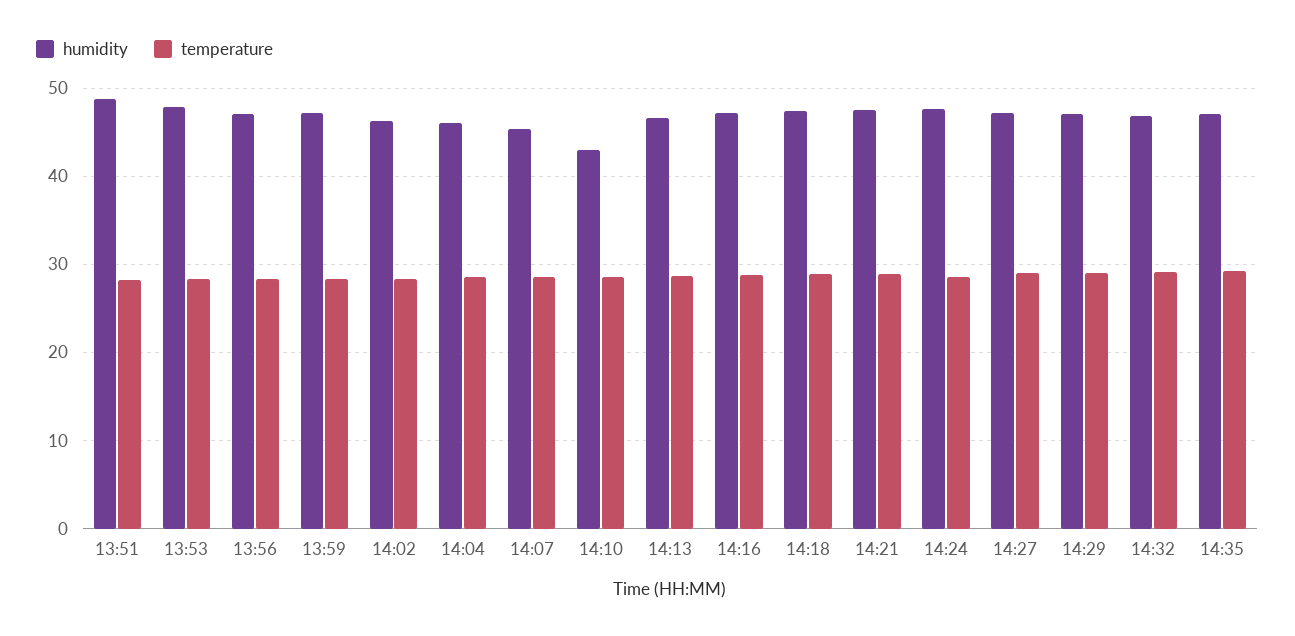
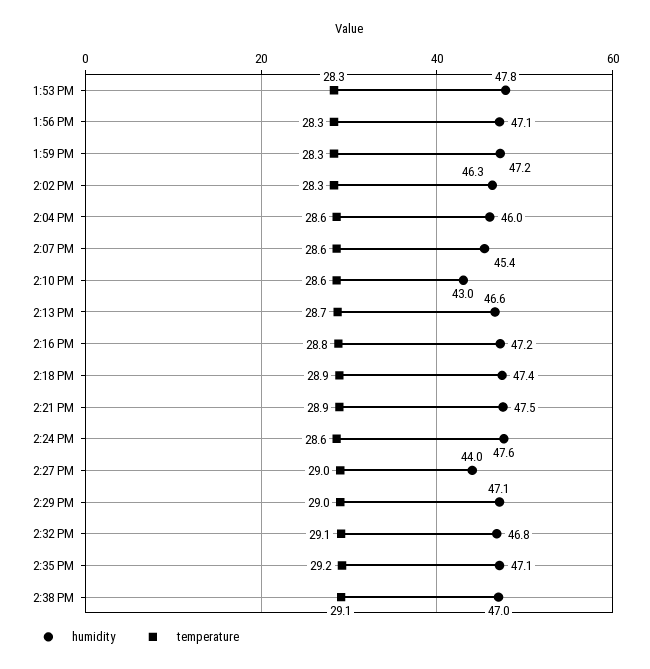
humidity, 13:51: 49 -> none
temperature, 13:51: 28 -> none
humidity, 14:27: 47 -> 44
humidity, 2:38 PM: none -> 47
temperature, 2:38 PM: none -> 29.1

